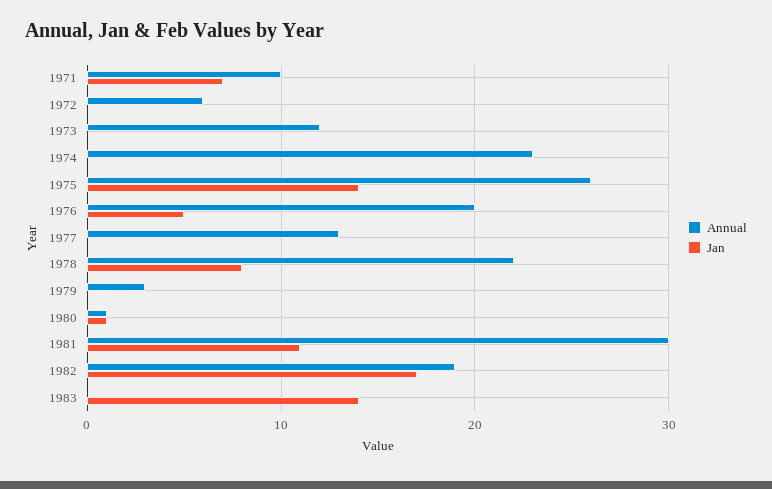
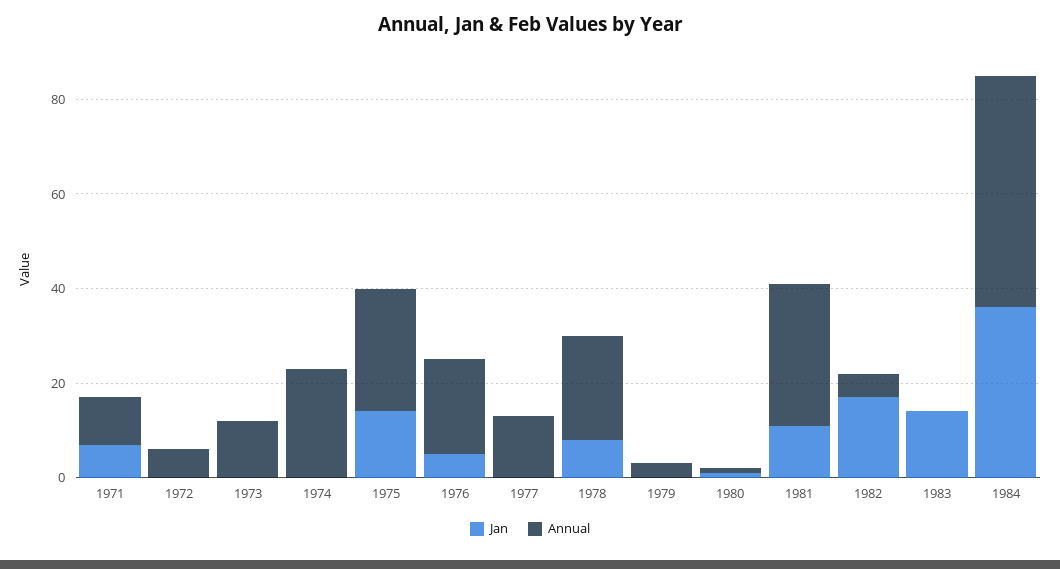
Annual, 1982: 19 -> 5
Jan, 1984: none -> 35
Annual, 1984: none -> 50

